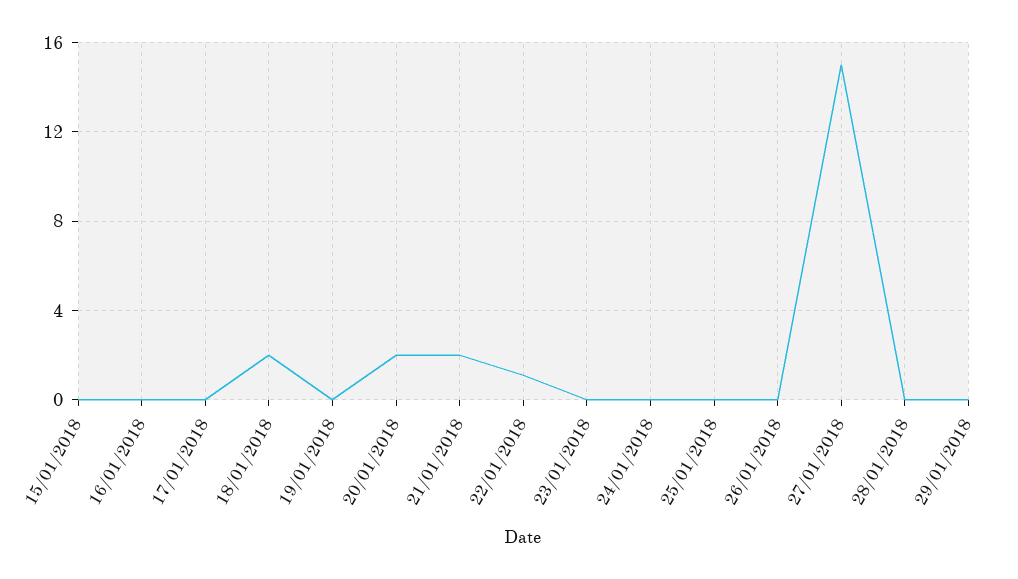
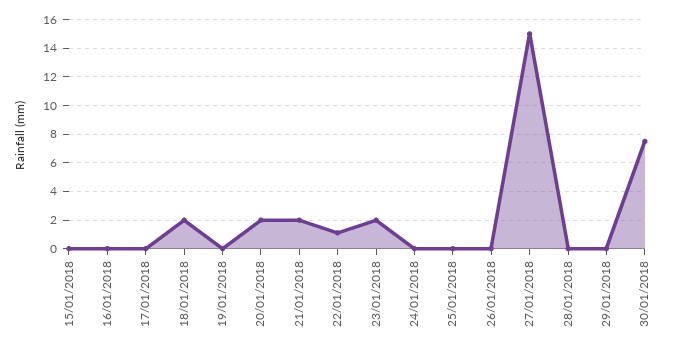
23/01/2018: 0 -> 2
30/01/2018: none -> 7.5

